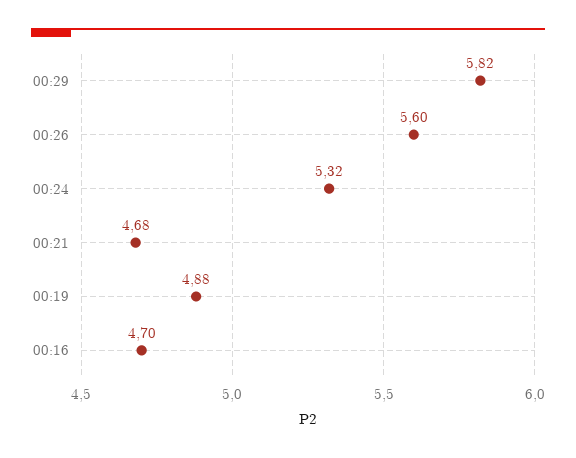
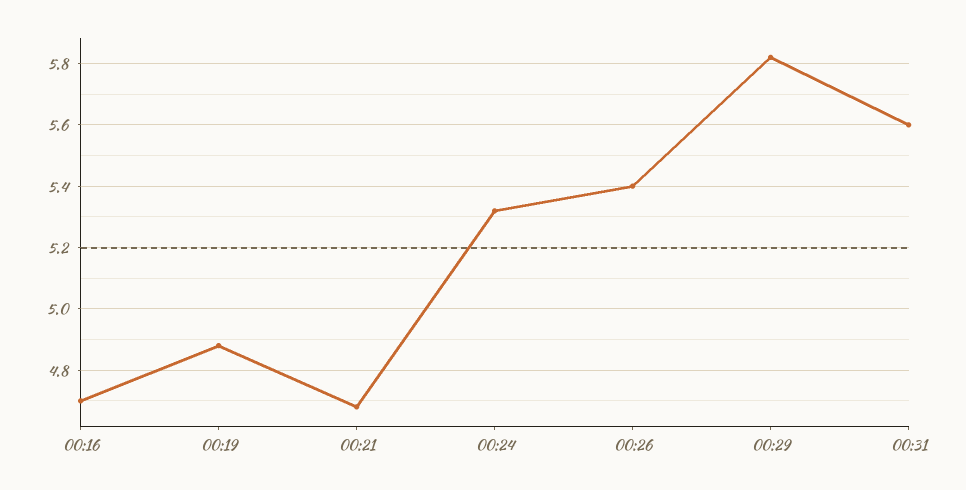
00:26: 5.6 -> 5.4
00:31: none -> 5.6

